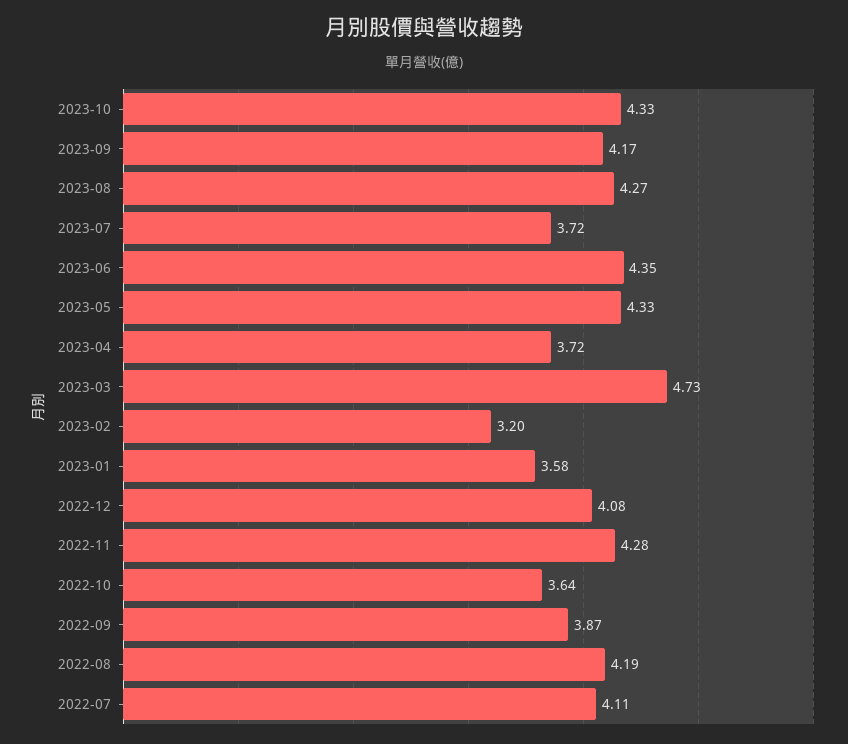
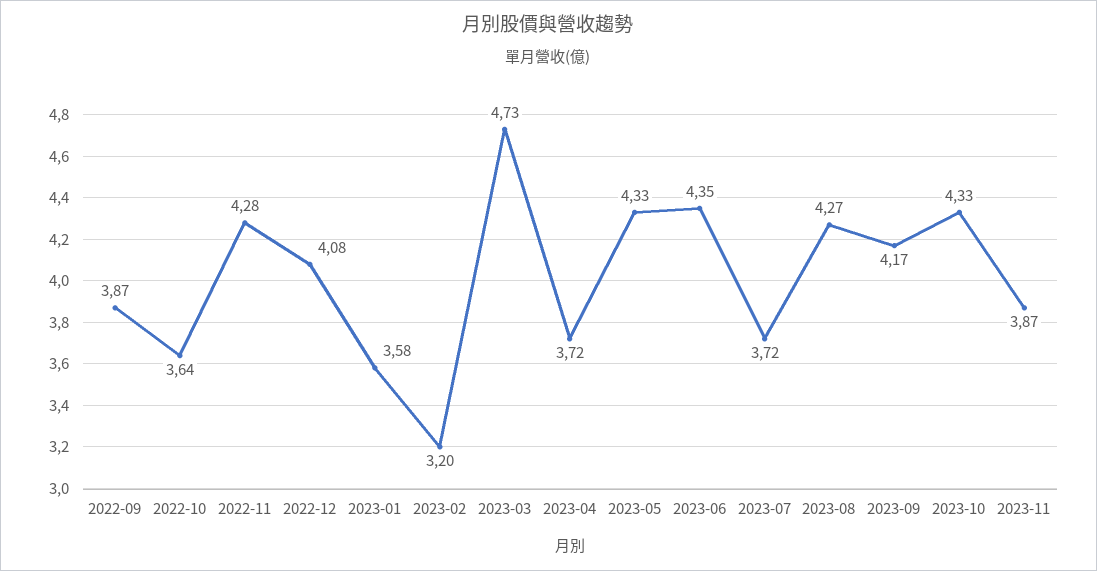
2022-08: 4.19 -> none
2022-07: 4.11 -> none
2023-11: none -> 3.87

